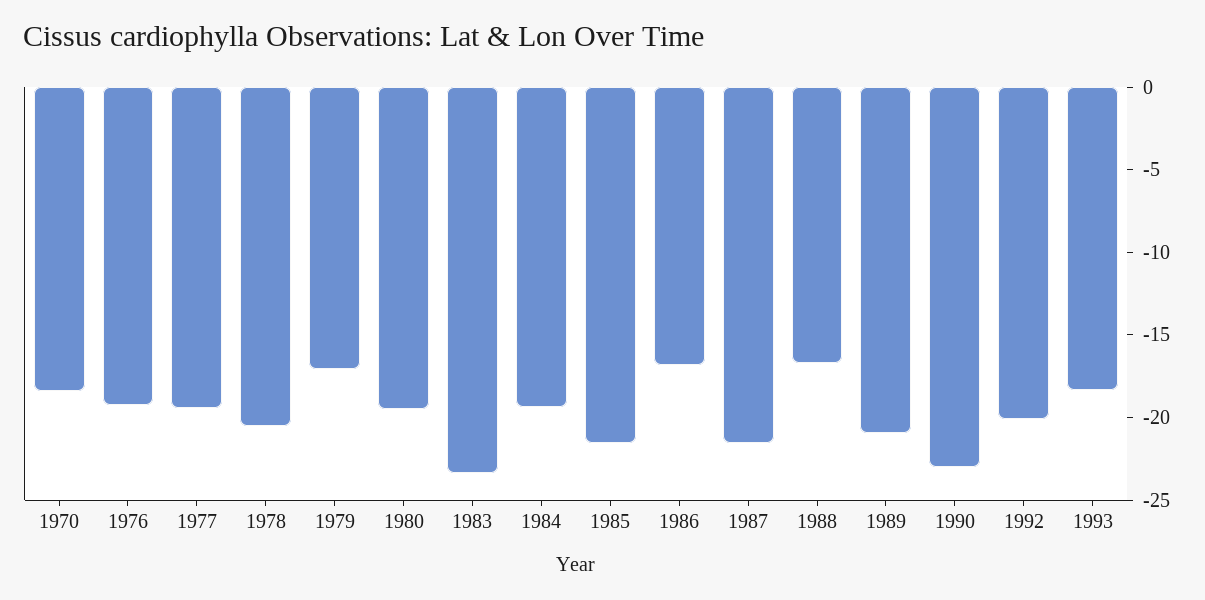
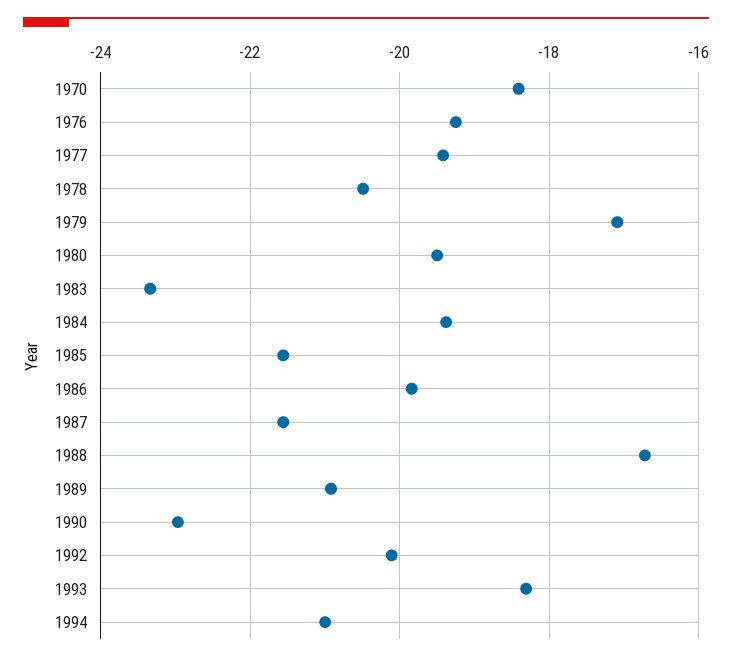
1986: -17 -> -19.8
1994: none -> -21

